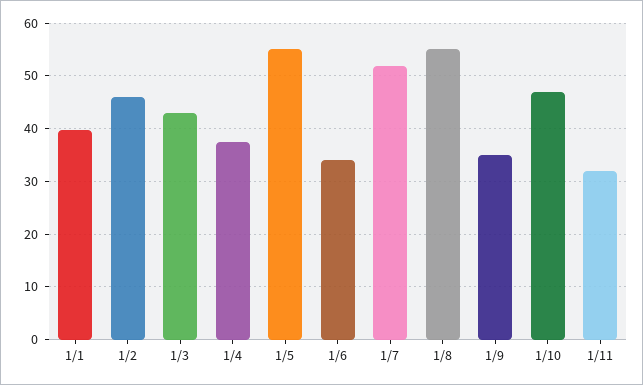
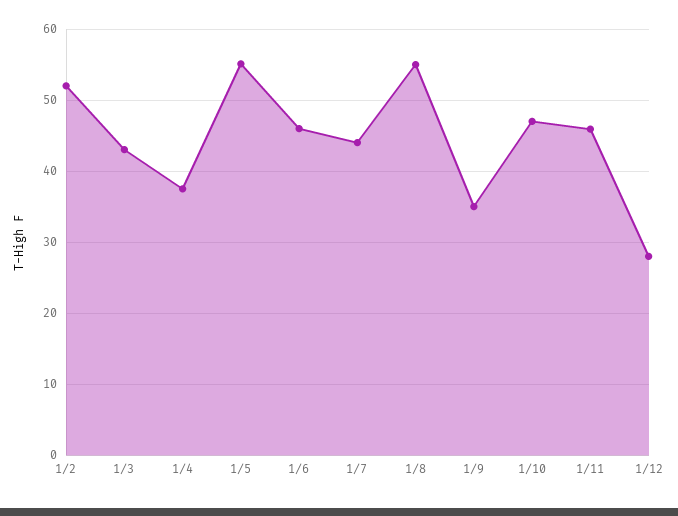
1/1: 40 -> none
1/2: 46 -> 52
1/6: 34 -> 46
1/7: 52 -> 44
1/11: 32 -> 46
1/12: none -> 28

